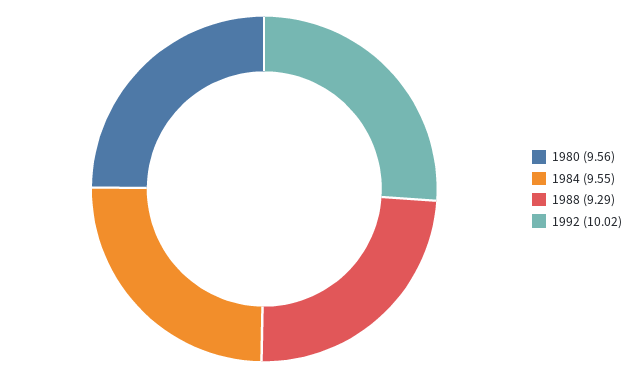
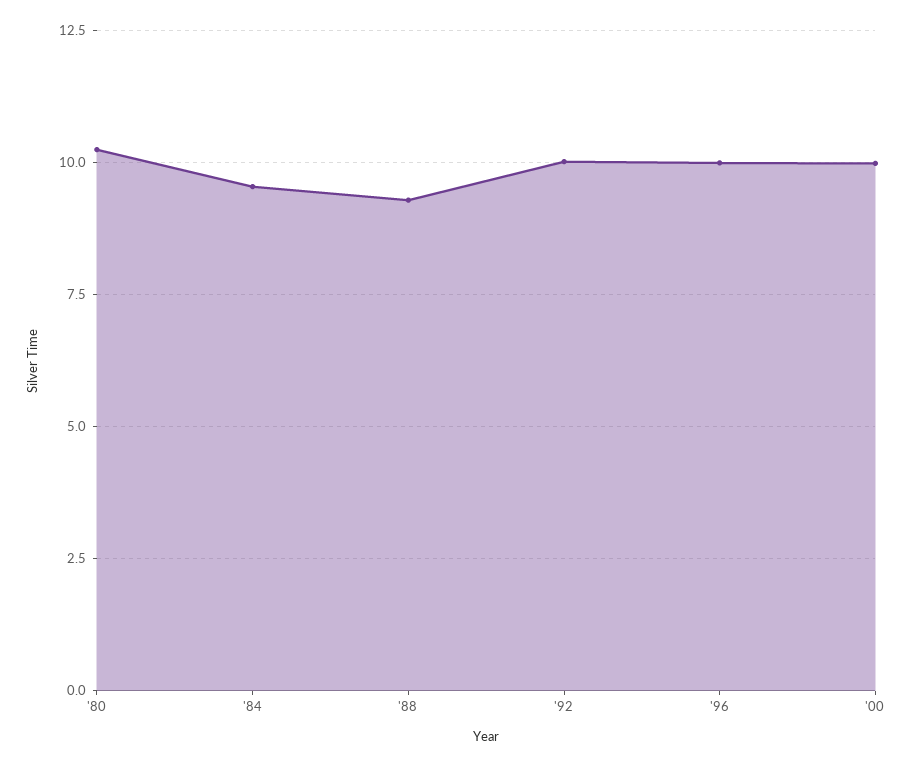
1980: 9.56 -> 10.25
'96: none -> 10
'00: none -> 10

